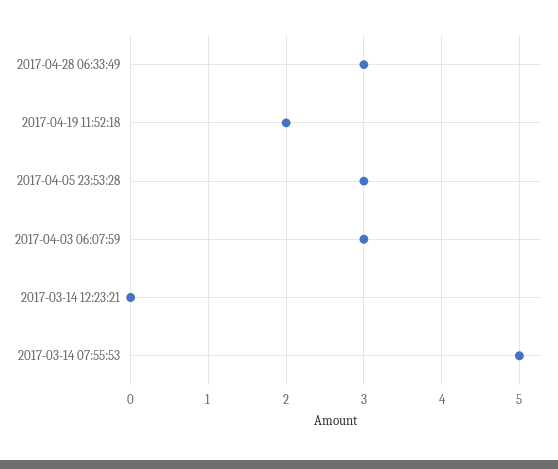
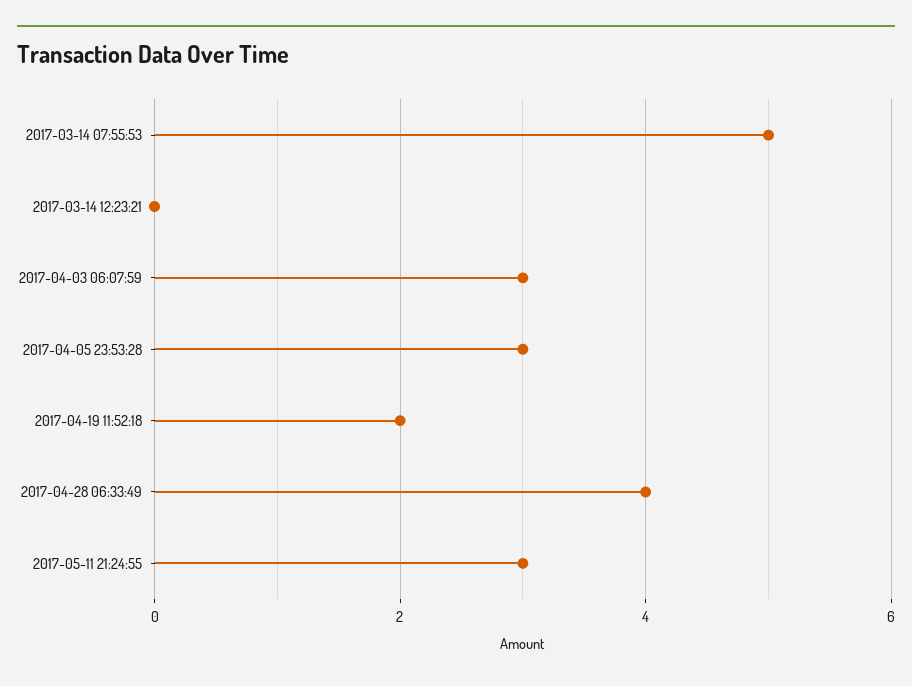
2017-04-28 06:33:49: 3 -> 4
2017-05-11 21:24:55: none -> 3

